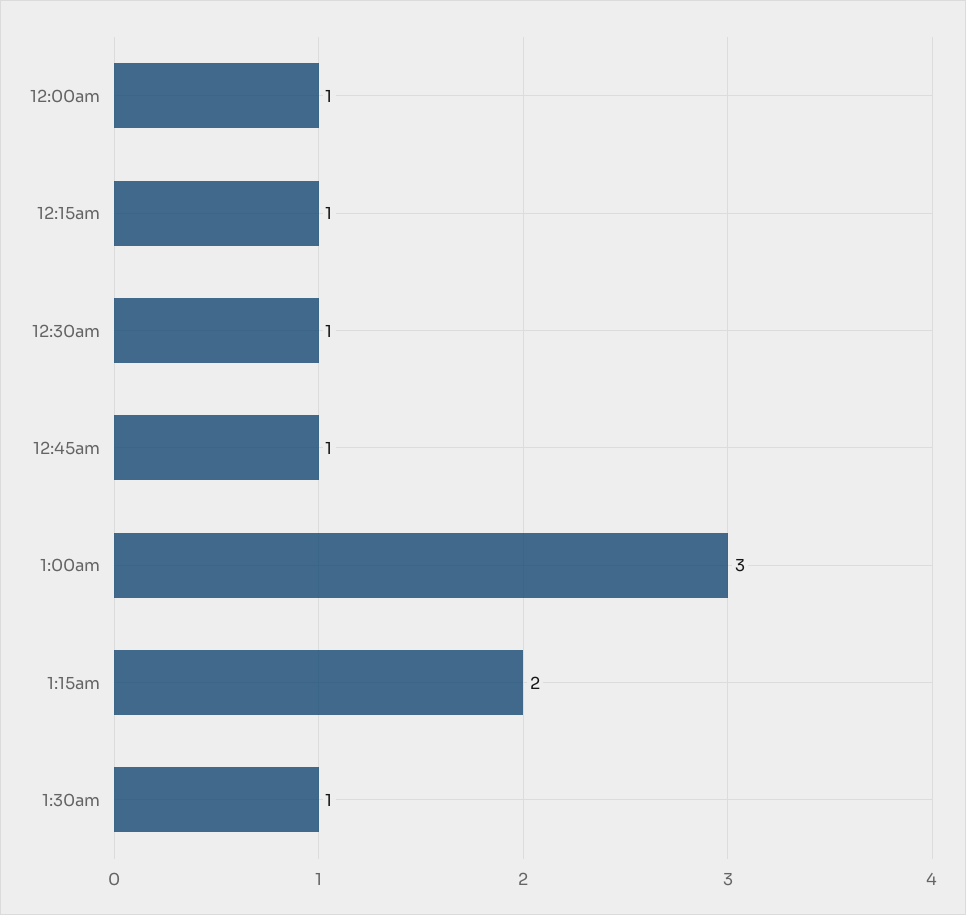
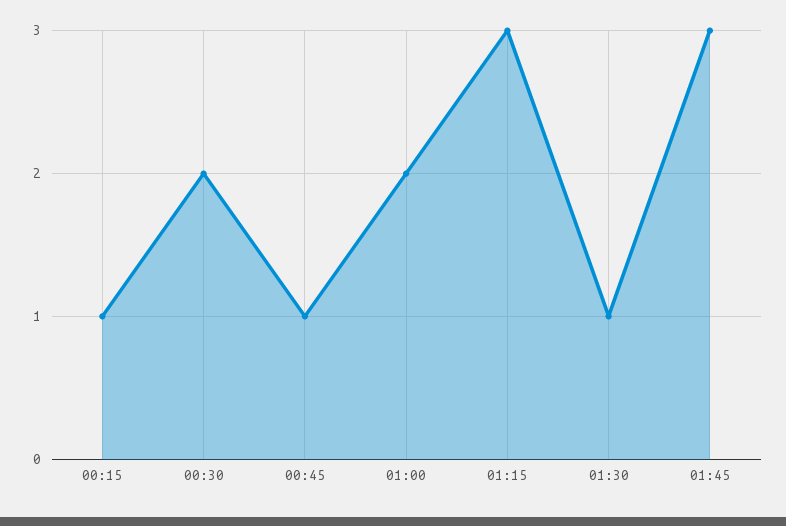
12:00am: 1 -> none
12:30am: 1 -> 2
1:00am: 3 -> 2
1:15am: 2 -> 3
01:45: none -> 3

